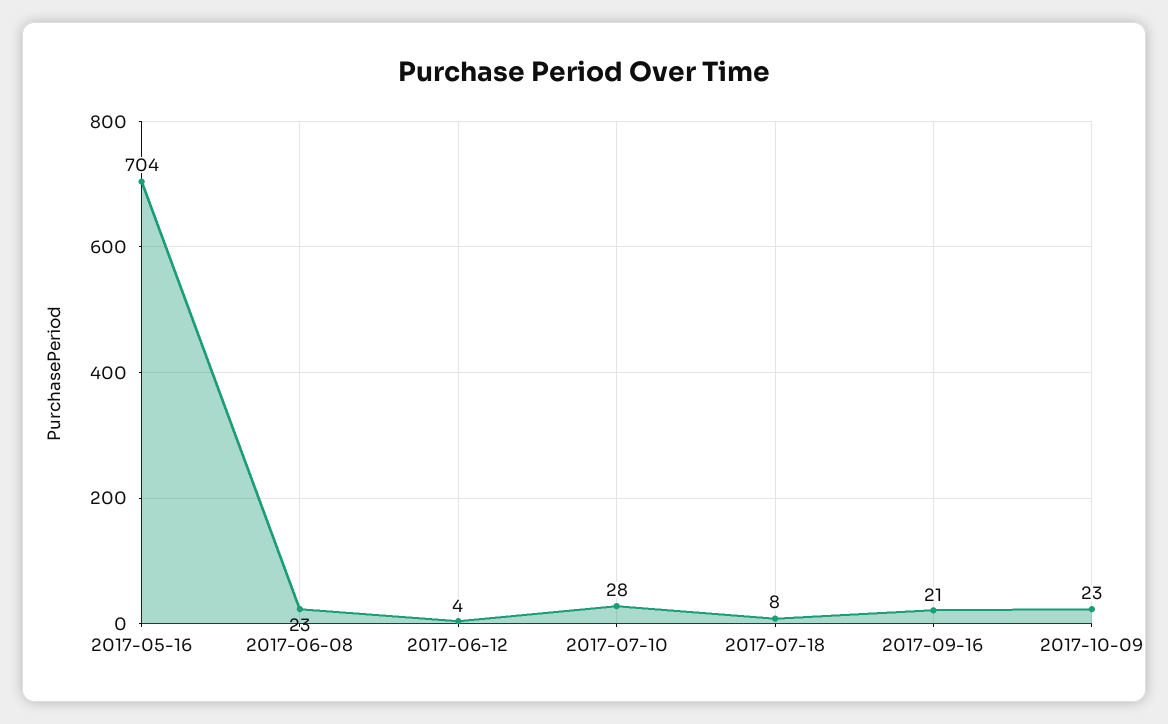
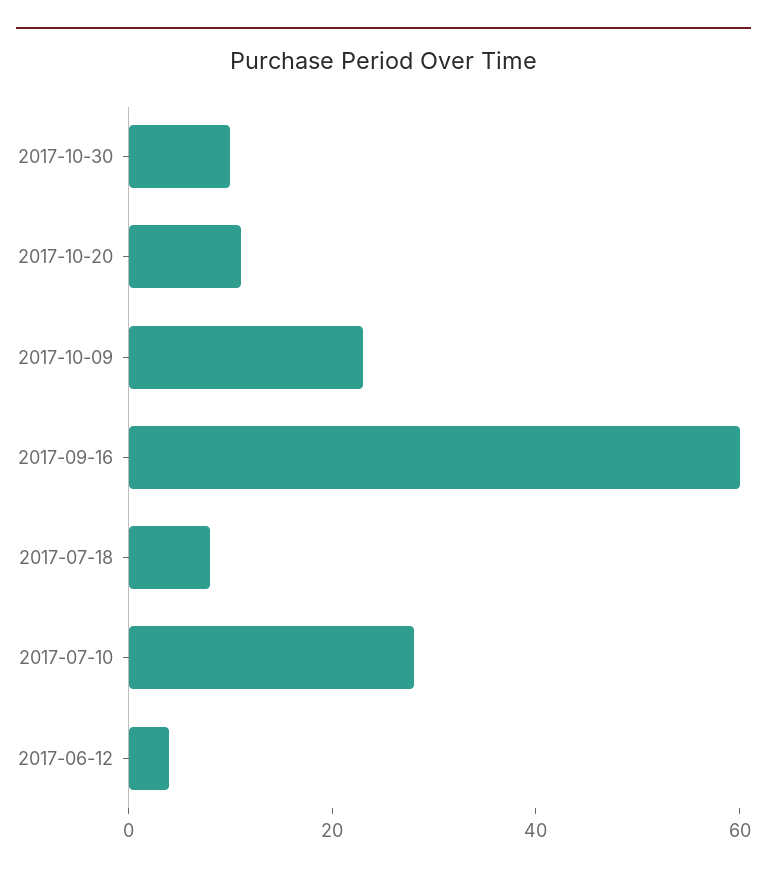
2017-05-16: 704 -> none
2017-06-08: 23 -> none
2017-09-16: 21 -> 60
2017-10-30: none -> 10
2017-10-20: none -> 10

